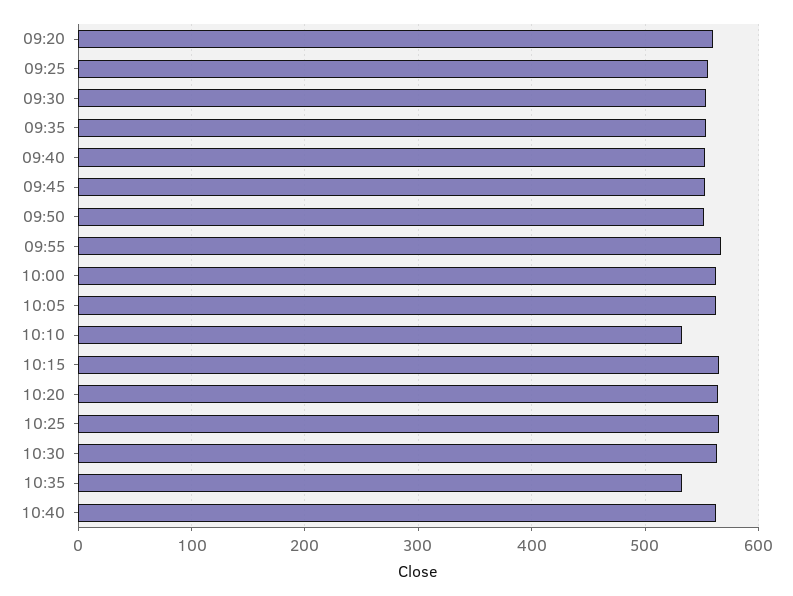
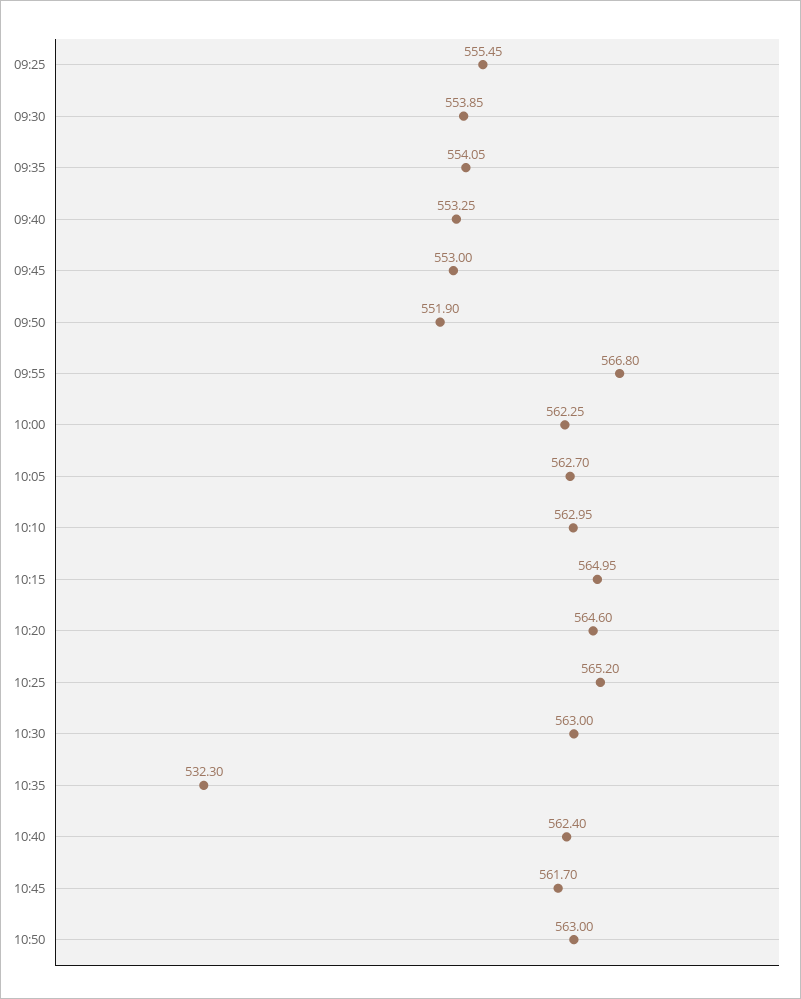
09:20: 560 -> none
10:10: 530 -> 562.95
10:45: none -> 561.7
10:50: none -> 563

